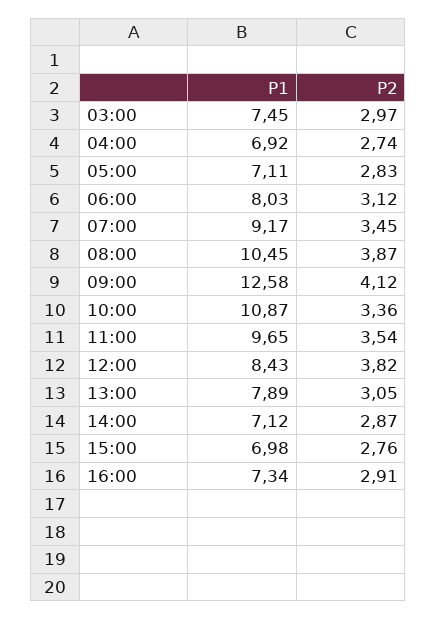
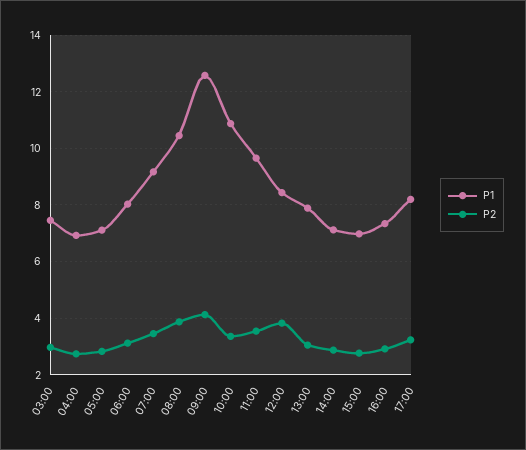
P1, 17:00: none -> 8.25
P2, 17:00: none -> 3.25

